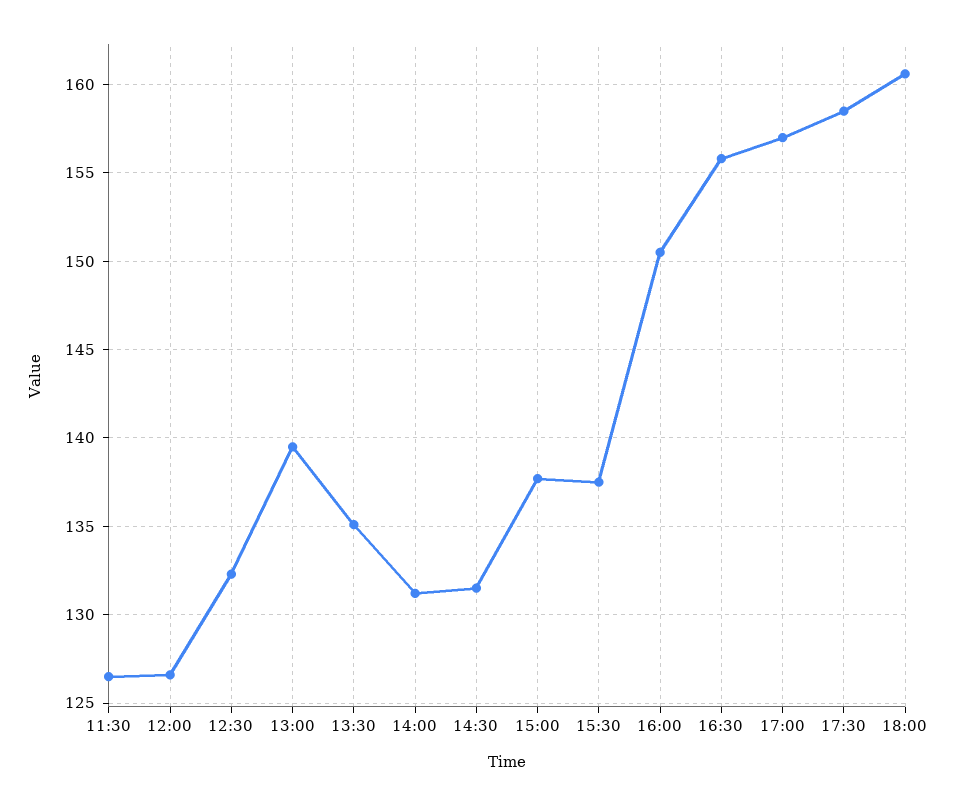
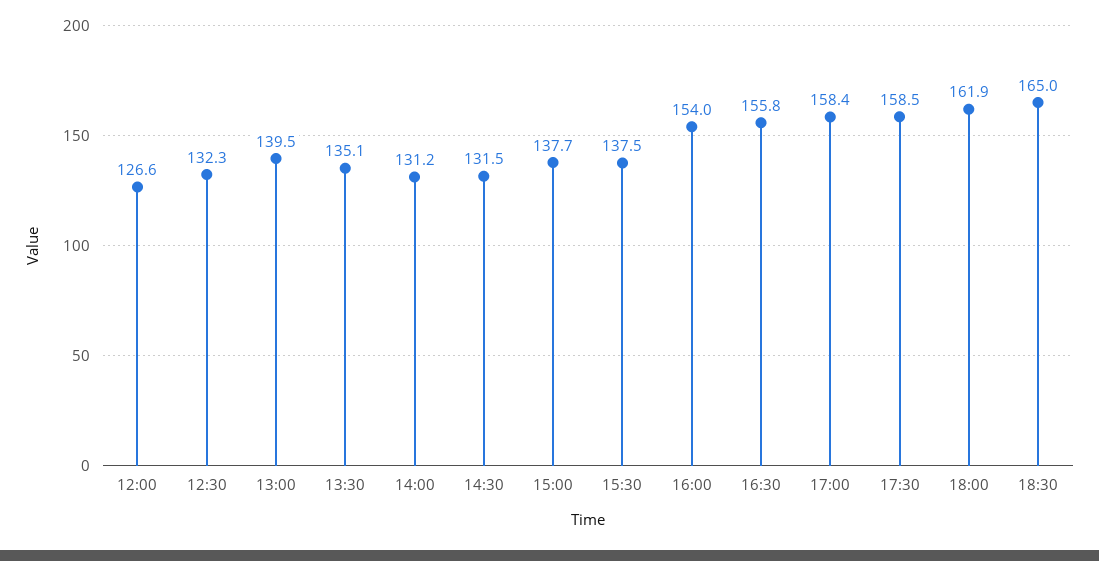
11:30: 126.5 -> none
16:00: 150.5 -> 154
17:00: 157 -> 158.4
18:00: 160.5 -> 161.9
18:30: none -> 165

